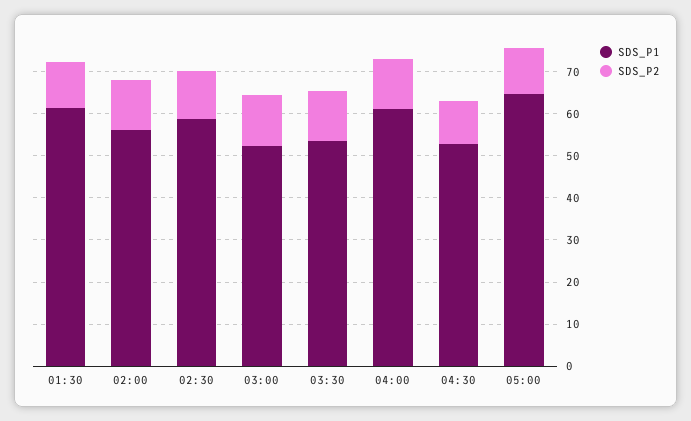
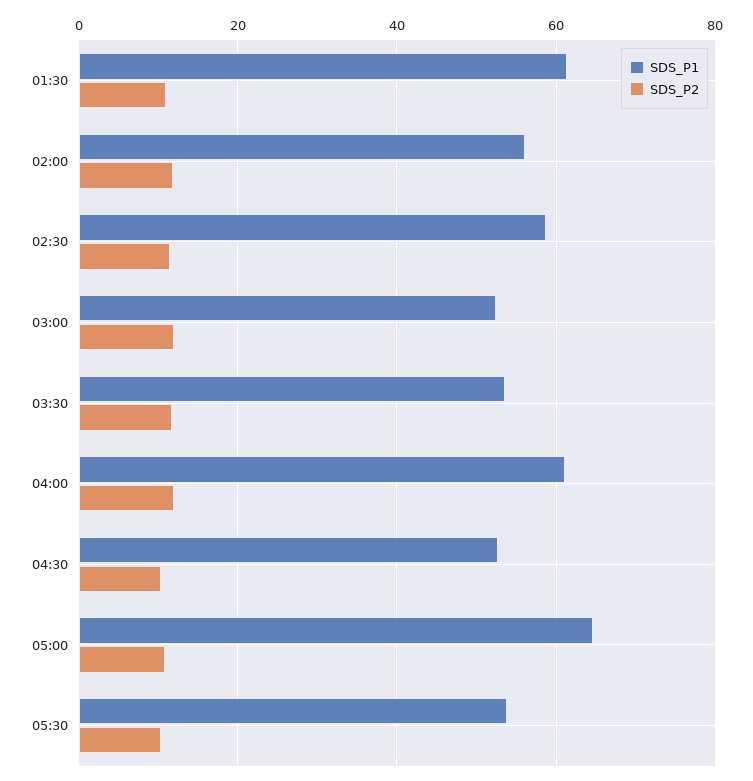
SDS_P1, 05:30: none -> 54
SDS_P2, 05:30: none -> 10

